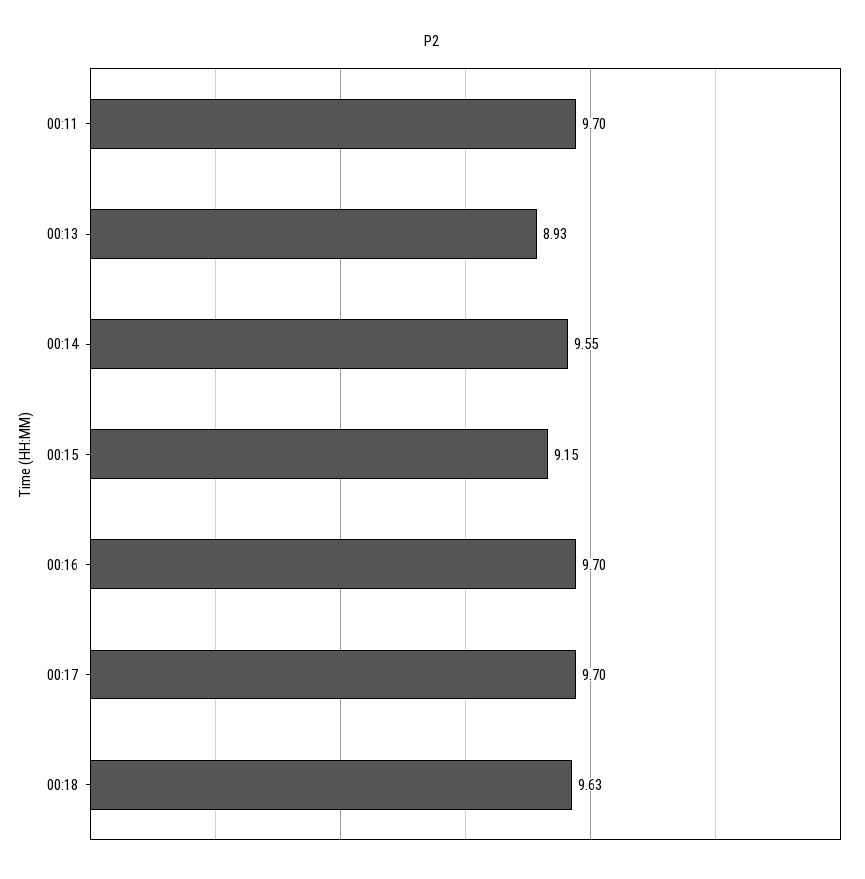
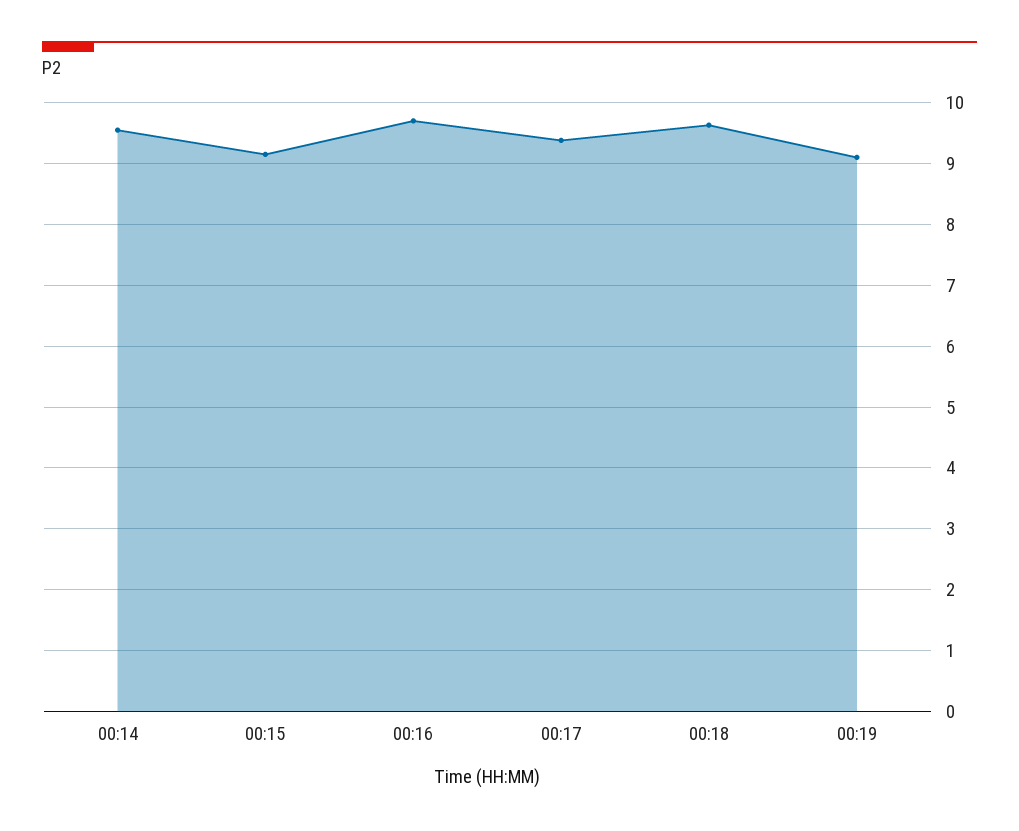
00:11: 9.7 -> none
00:13: 8.93 -> none
00:17: 9.7 -> 9.4
00:19: none -> 9.1

